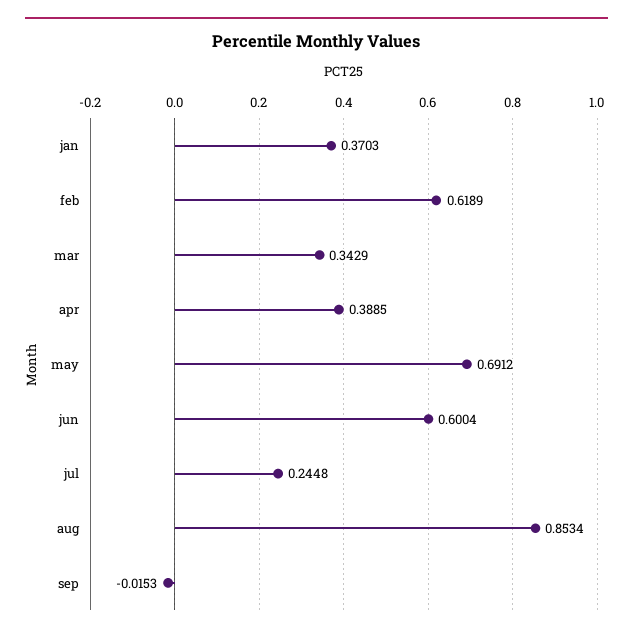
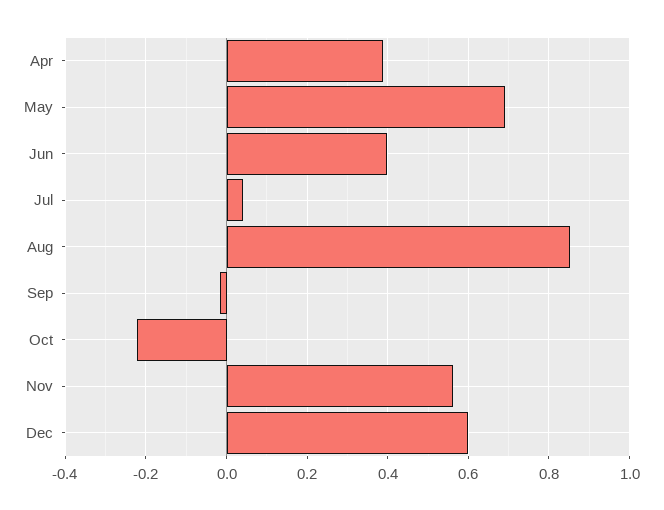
jan: 0.3703 -> none
feb: 0.6189 -> none
mar: 0.3429 -> none
jun: 0.6004 -> 0.4
jul: 0.2448 -> 0.04
Oct: none -> -0.22
Nov: none -> 0.56
Dec: none -> 0.6

